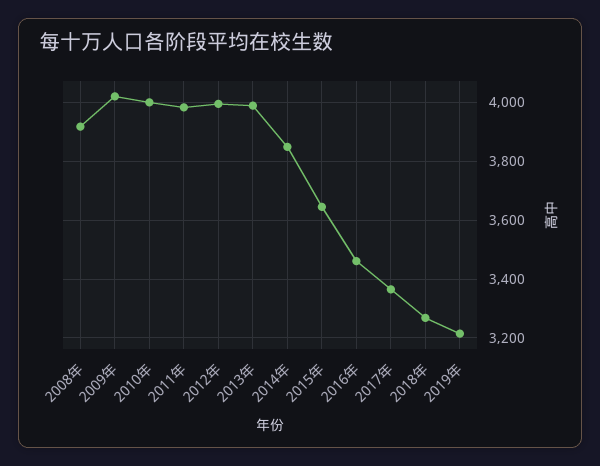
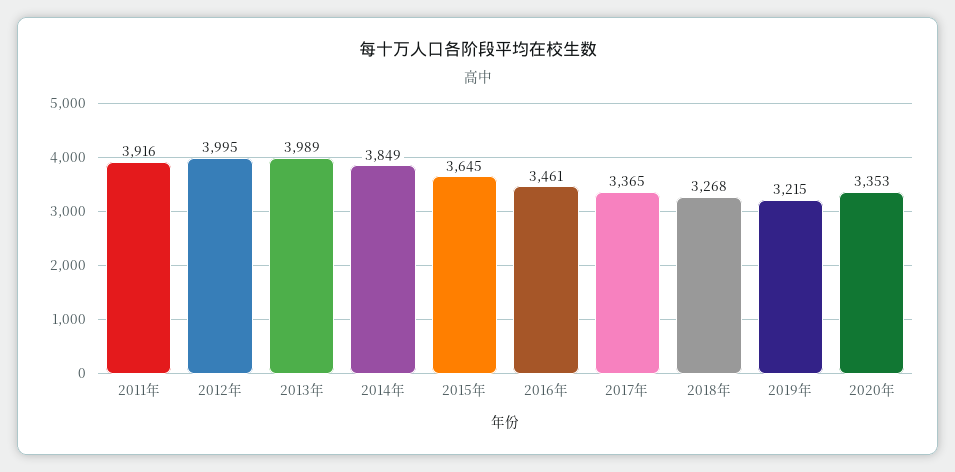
2008年: 3925 -> none
2009年: 4025 -> none
2010年: 4000 -> none
2011年: 3975 -> 3916
2020年: none -> 3353

